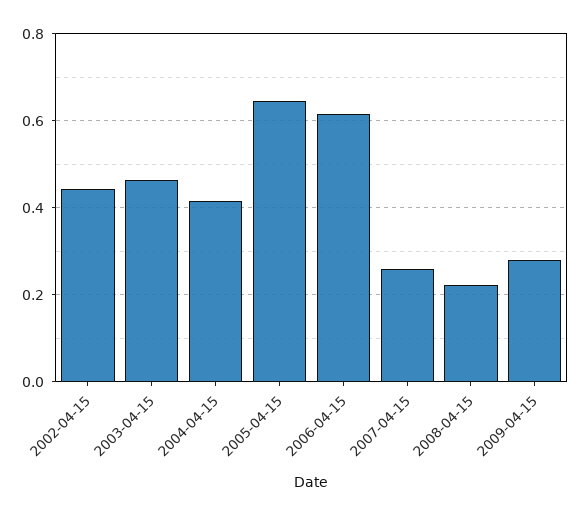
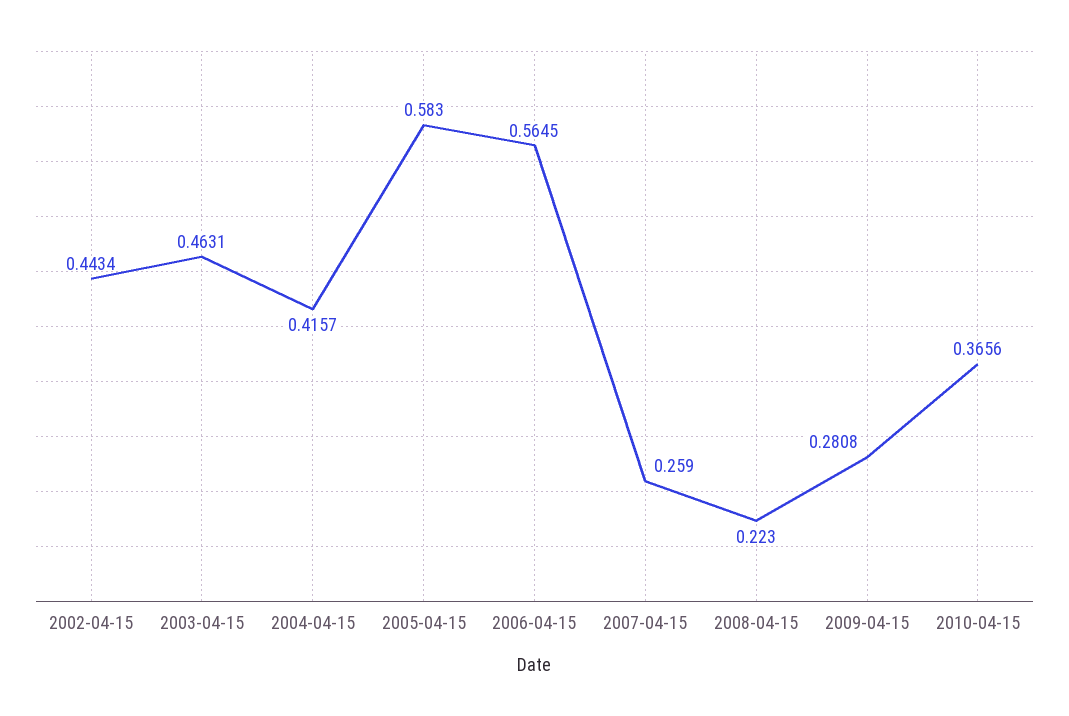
2005-04-15: 0.64 -> 0.583
2006-04-15: 0.62 -> 0.5645
2010-04-15: none -> 0.3656

